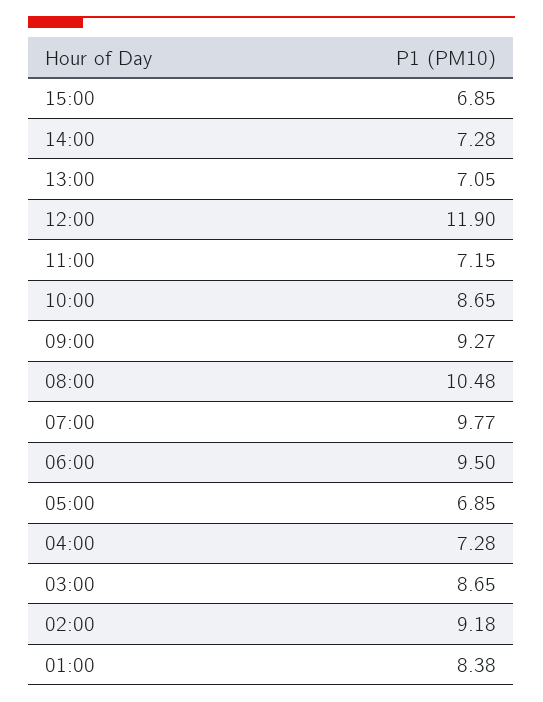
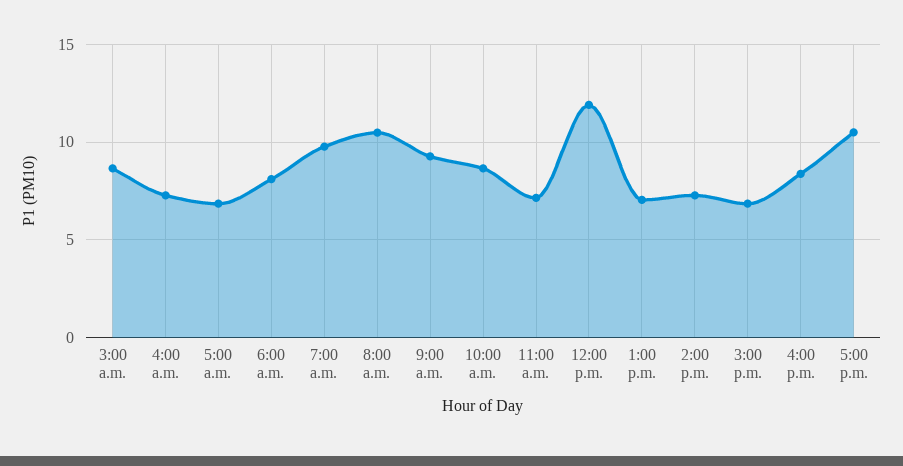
06:00: 9.5 -> 8
02:00: 9.18 -> none
01:00: 8.38 -> none
4:00 p.m.: none -> 8.5
5:00 p.m.: none -> 10.5

